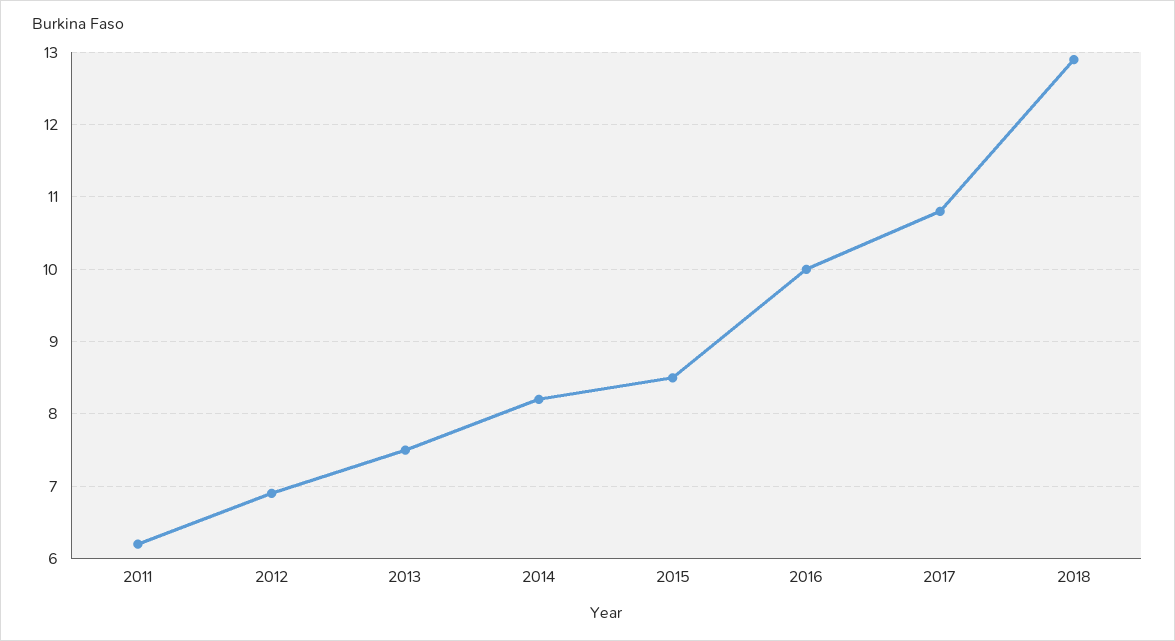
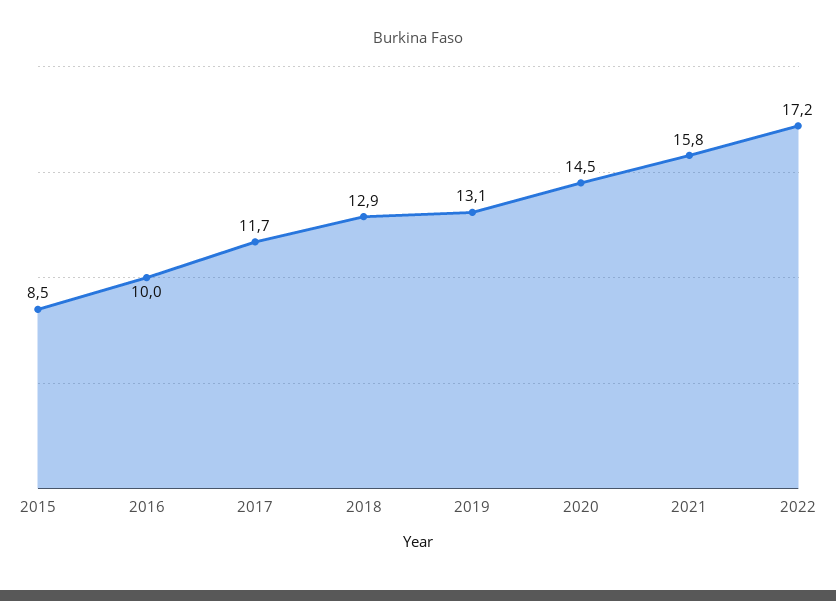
2011: 6.2 -> none
2012: 6.9 -> none
2013: 7.5 -> none
2014: 8.2 -> none
2017: 10.8 -> 11.7
2019: none -> 13.1
2020: none -> 14.5
2021: none -> 15.8
2022: none -> 17.2

